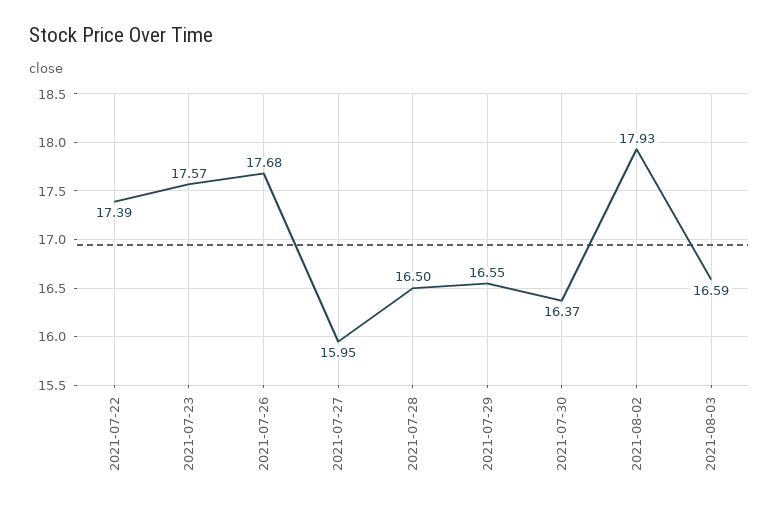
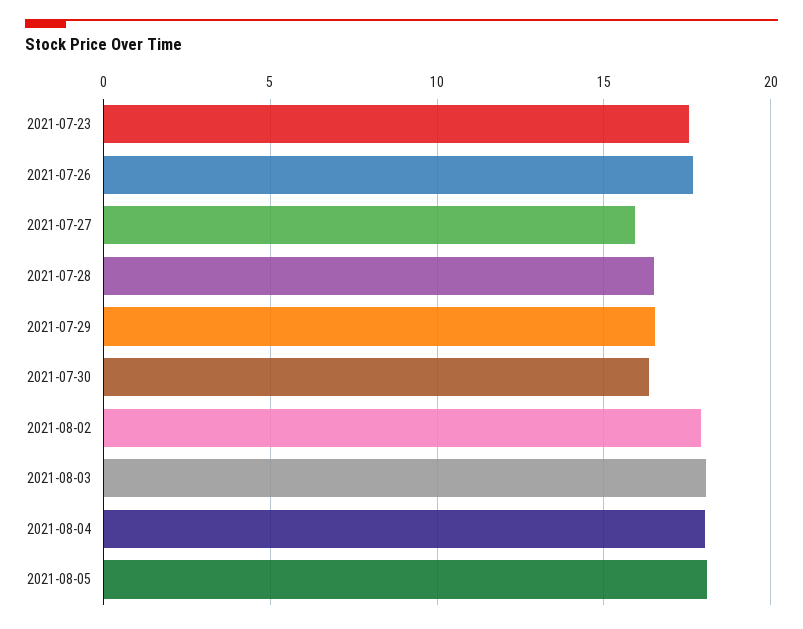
2021-07-22: 17.39 -> none
2021-08-03: 16.59 -> 18
2021-08-04: none -> 18
2021-08-05: none -> 18

